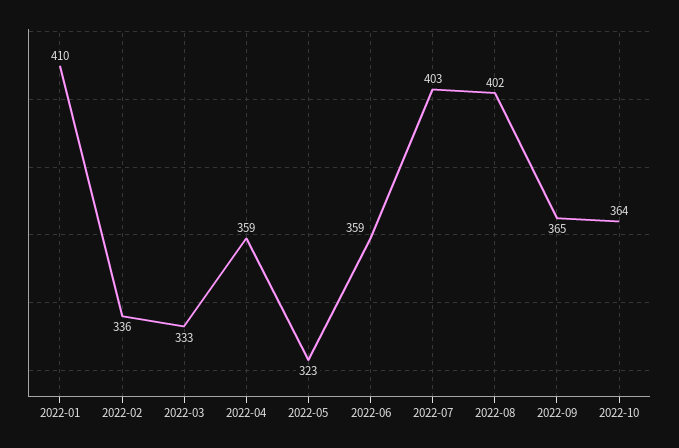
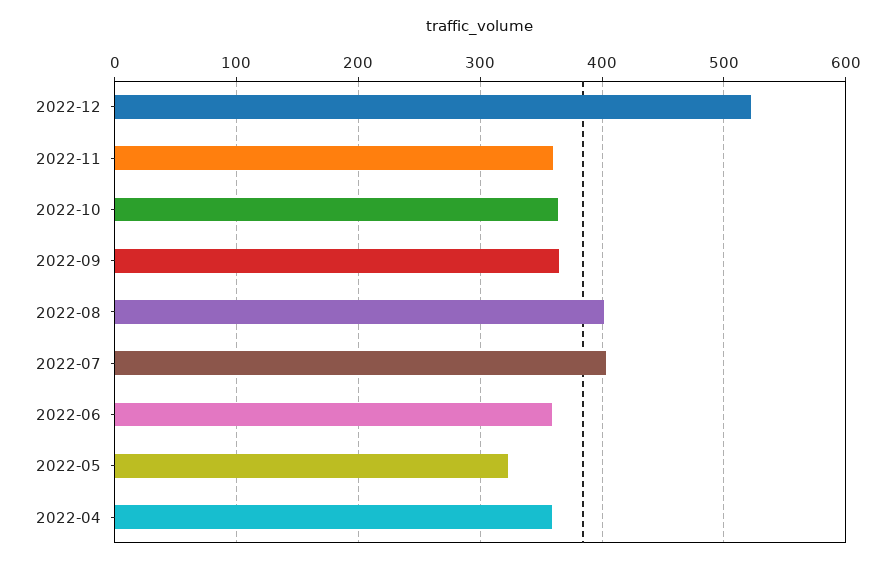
2022-01: 410 -> none
2022-02: 336 -> none
2022-03: 333 -> none
2022-12: none -> 520
2022-11: none -> 360

